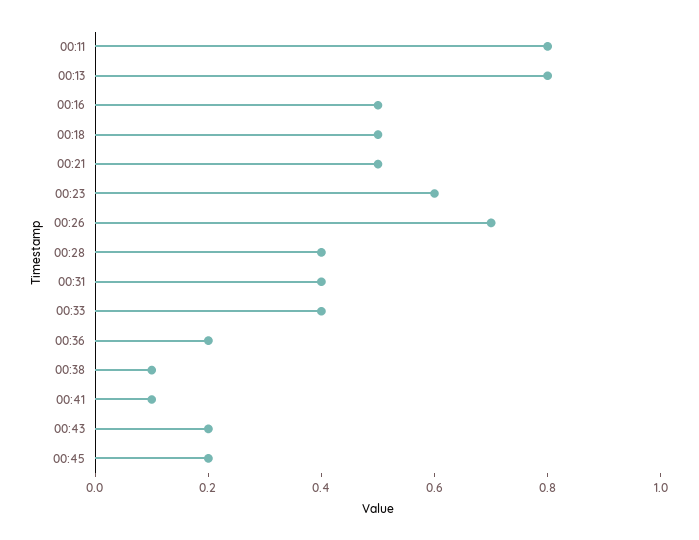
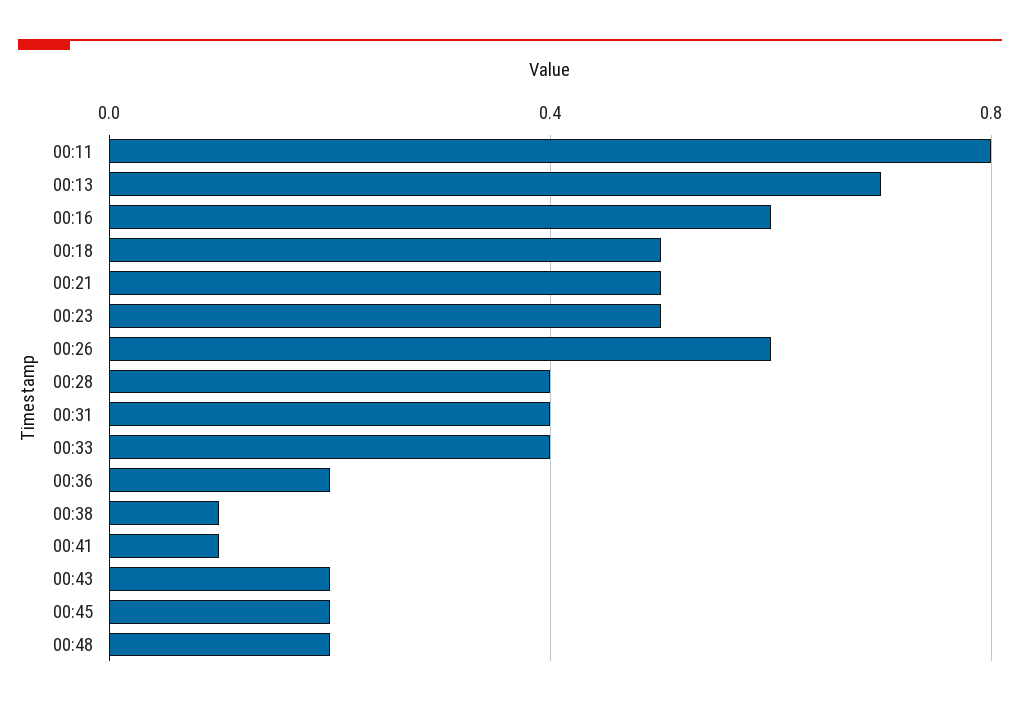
00:13: 0.8 -> 0.7
00:16: 0.5 -> 0.6
00:23: 0.6 -> 0.5
00:26: 0.7 -> 0.6
00:48: none -> 0.2

